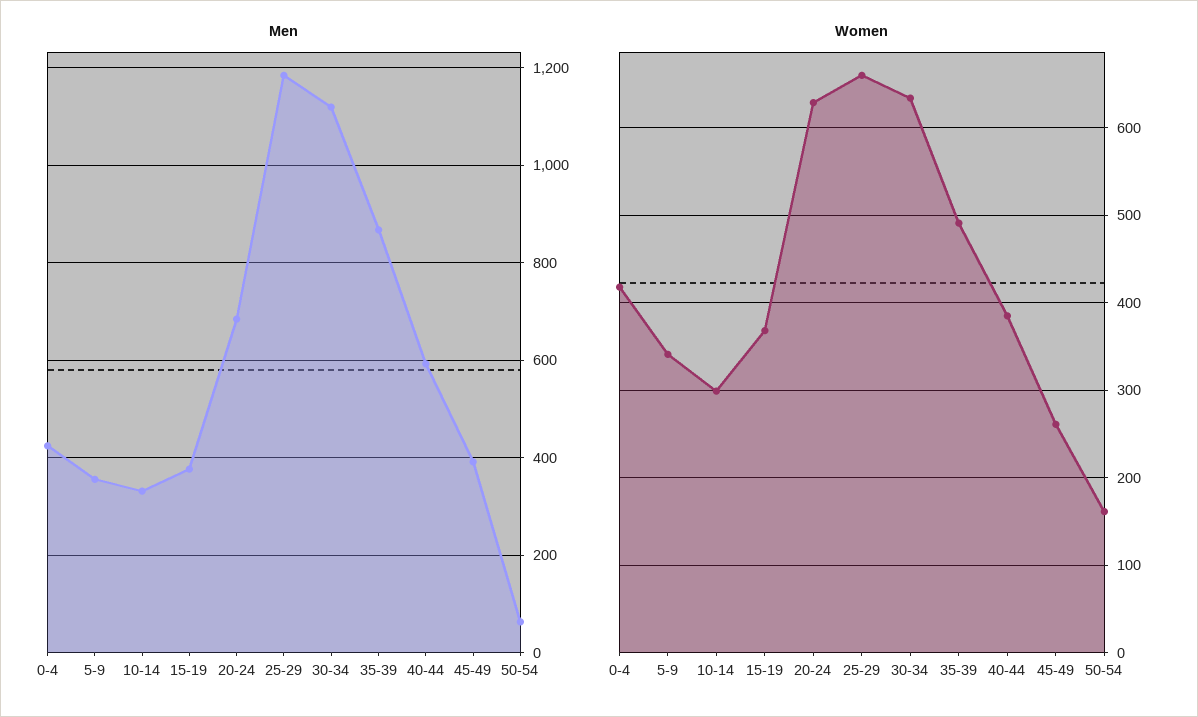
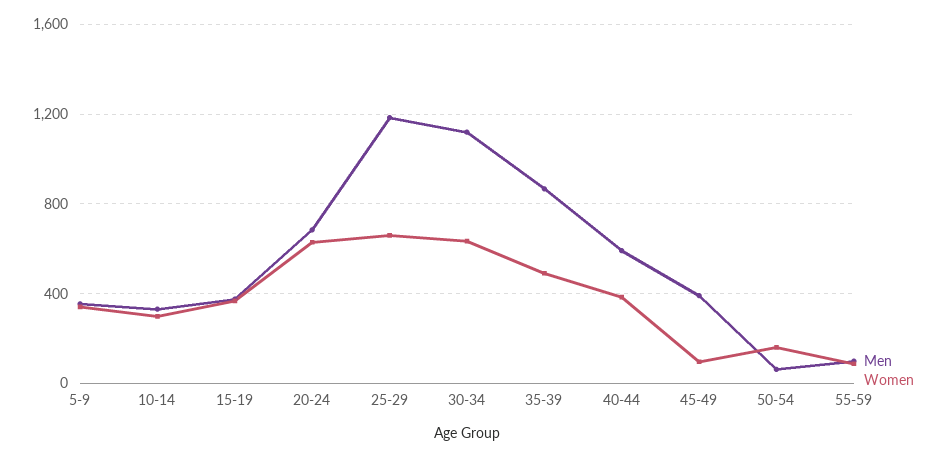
Men, 0-4: 420 -> none
Women, 0-4: 420 -> none
Women, 45-49: 260 -> 100
Men, 55-59: none -> 100
Women, 55-59: none -> 100

